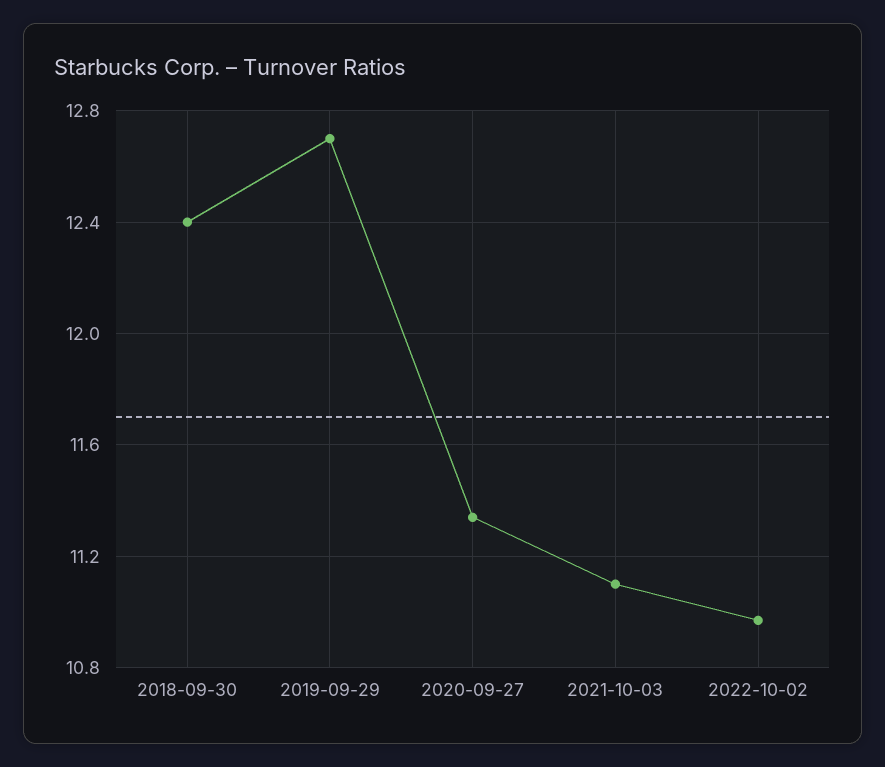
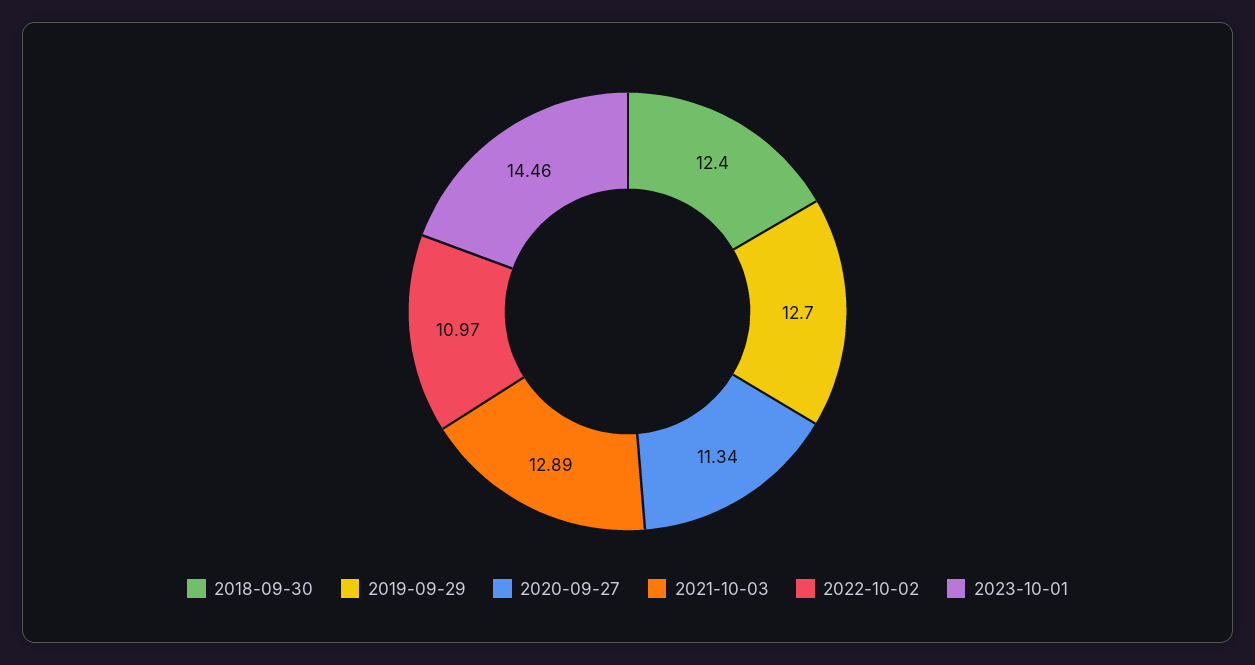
2021-10-03: 11.1 -> 12.89
2023-10-01: none -> 14.46

